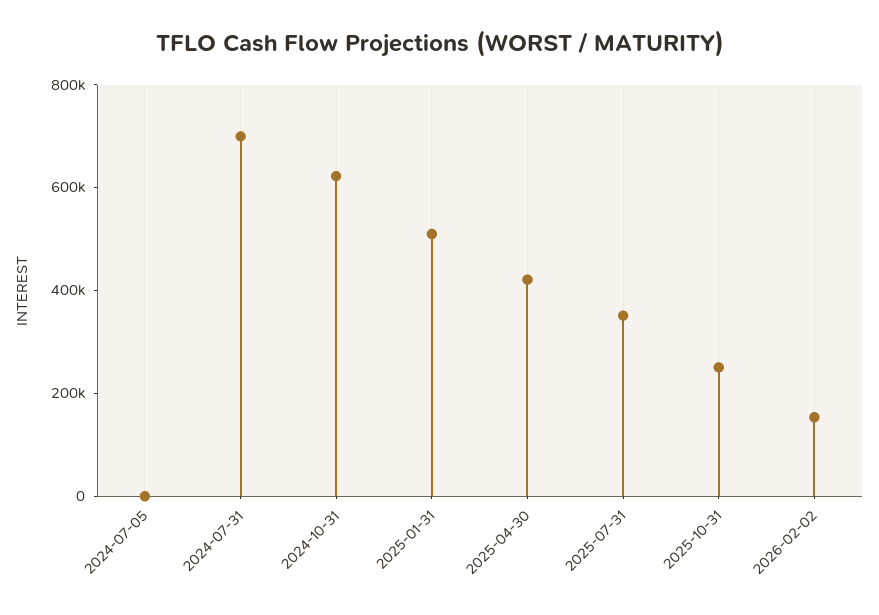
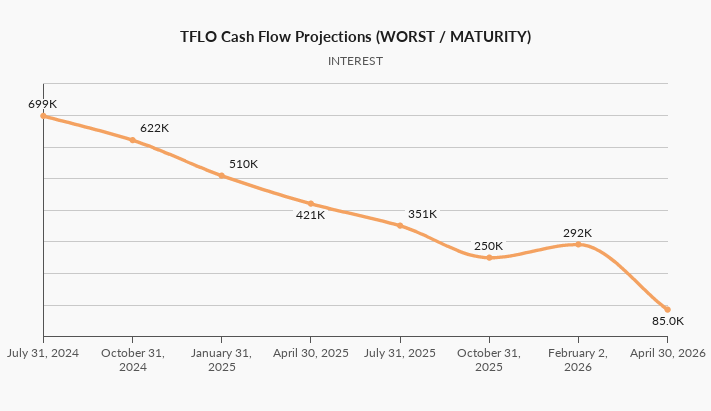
2024-07-05: 0 -> none
2026-02-02: 150000 -> 292000
April 30, 2026: none -> 85000

